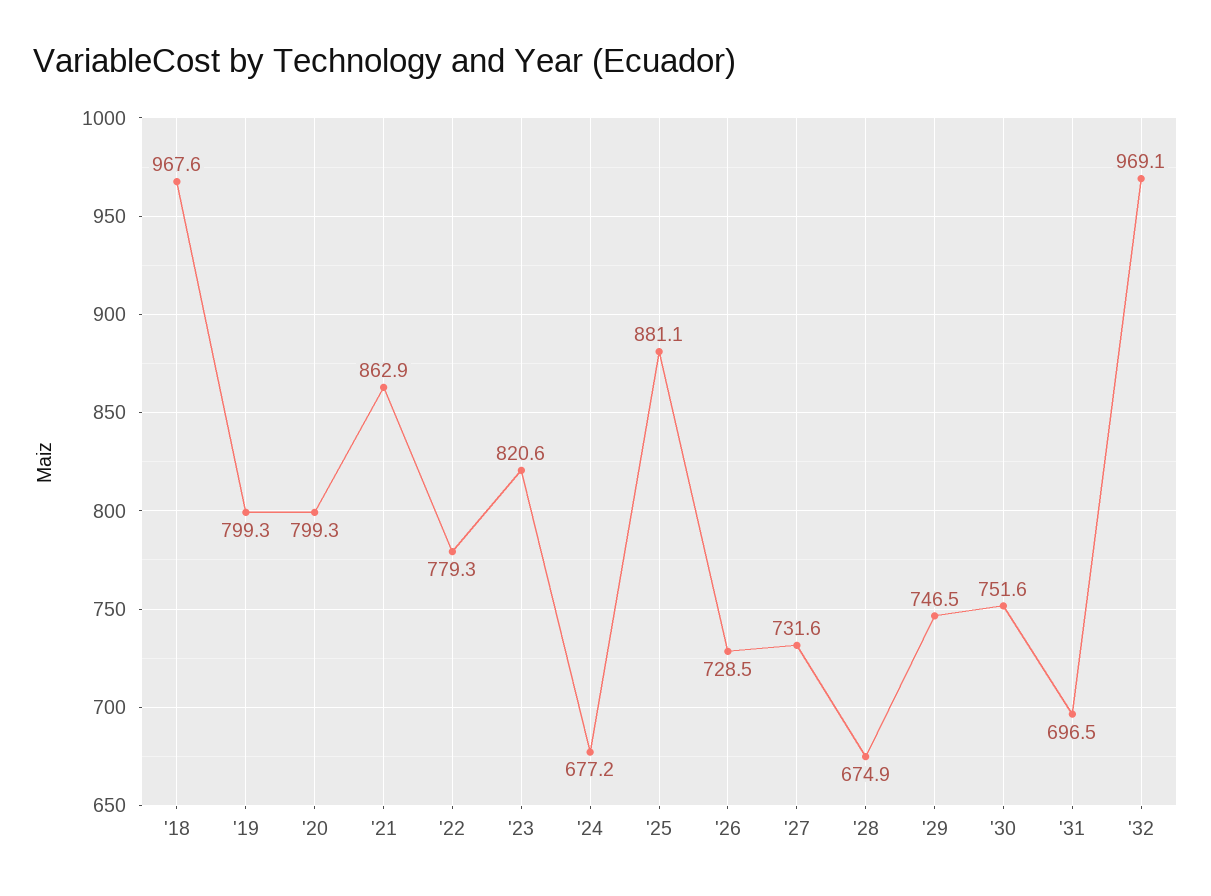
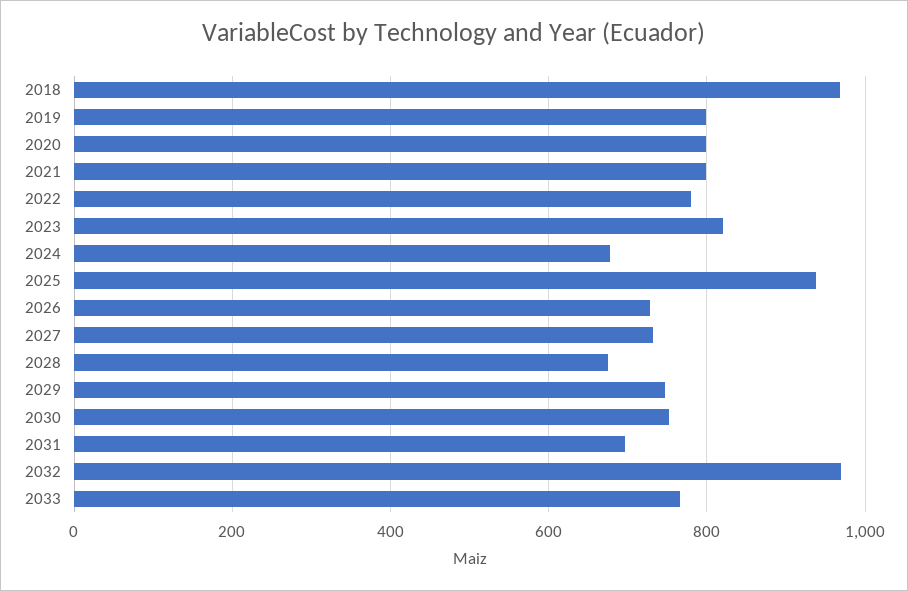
'21: 862.9 -> 800
'25: 881.1 -> 940
2033: none -> 760

